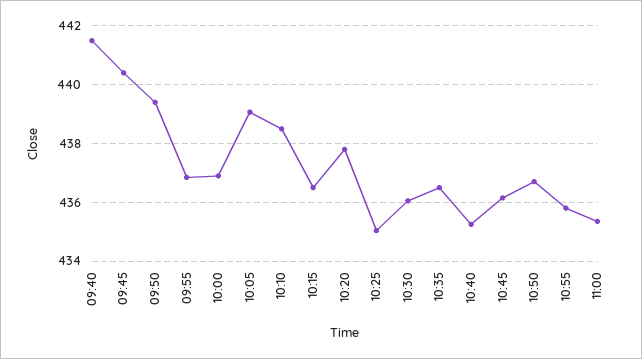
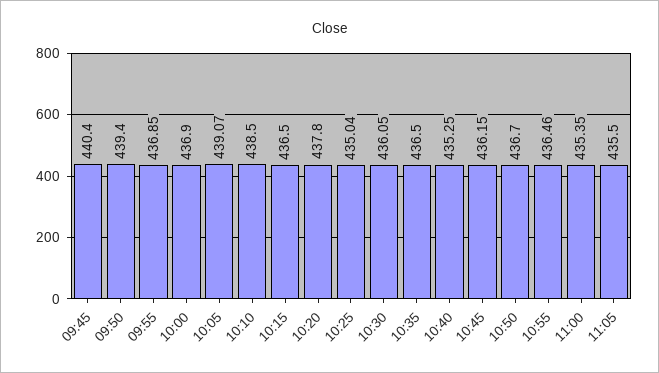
09:40: 441.5 -> none
10:55: 435.75 -> 436.46
11:05: none -> 435.5

